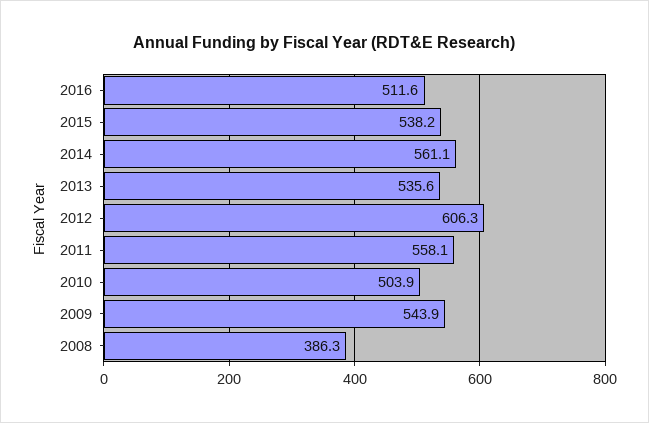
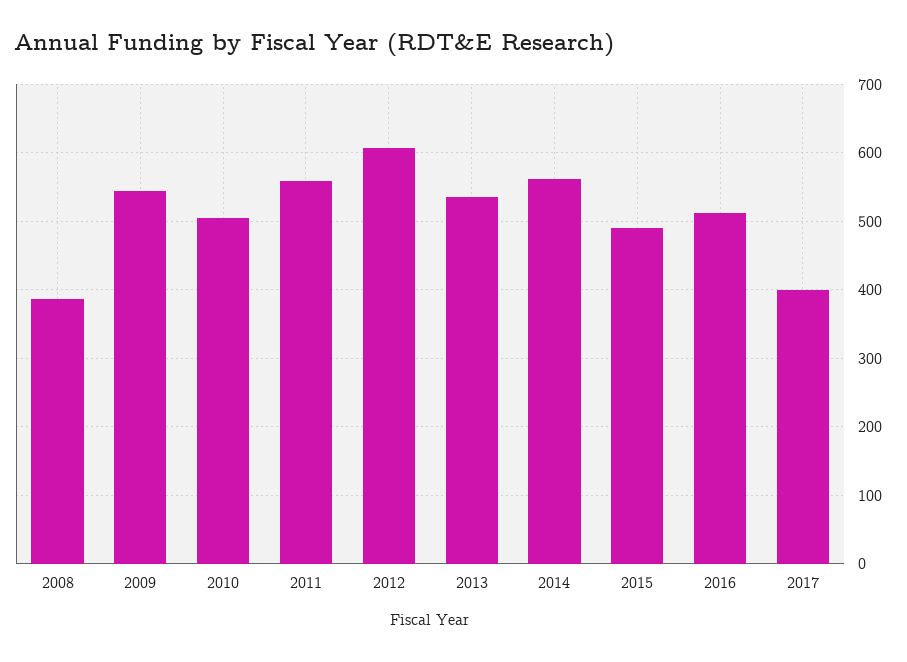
2015: 538.2 -> 490
2017: none -> 400

